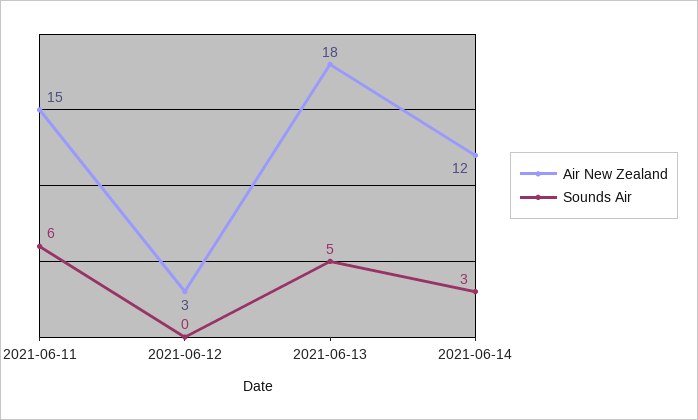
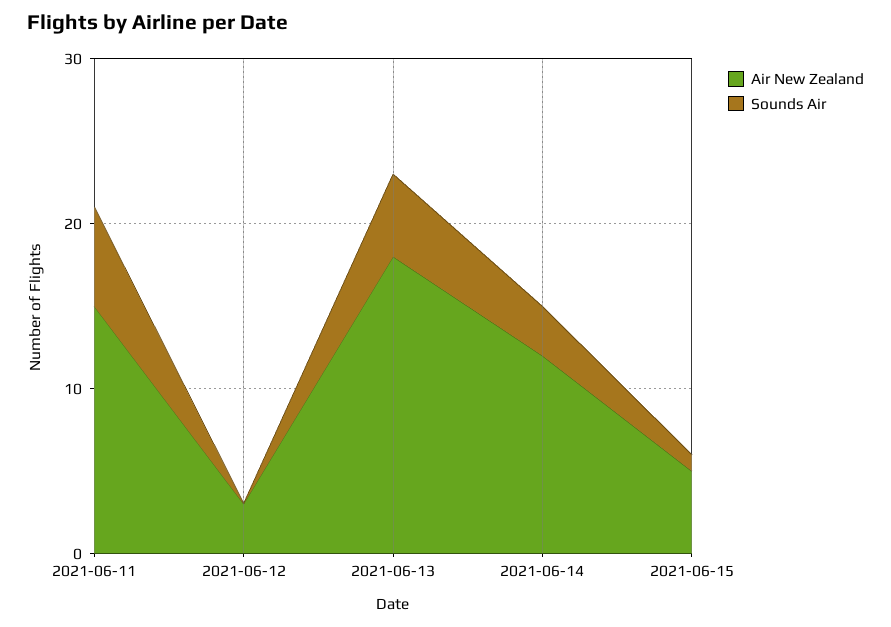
Air New Zealand, 2021-06-15: none -> 5
Sounds Air, 2021-06-15: none -> 1

